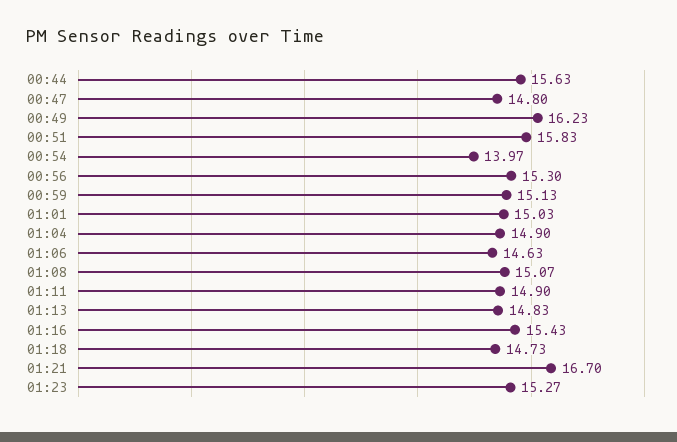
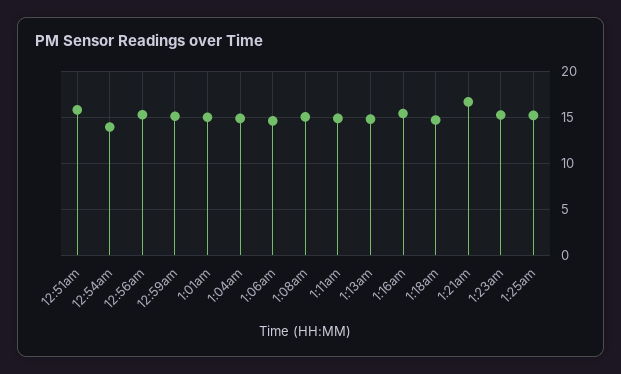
00:44: 15.63 -> none
00:47: 14.8 -> none
00:49: 16.23 -> none
1:25am: none -> 15

